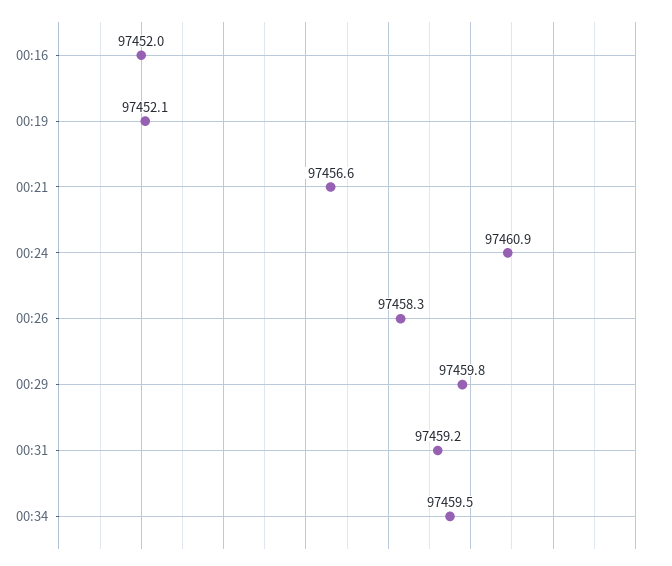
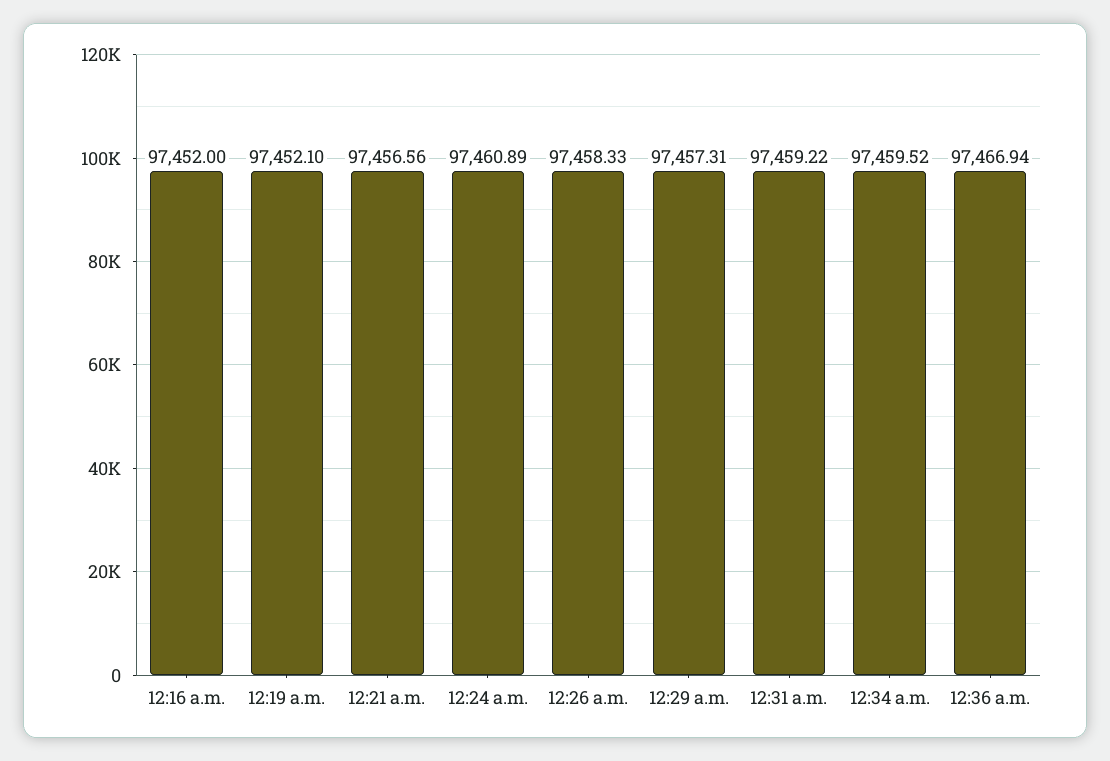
00:29: 97459.8 -> 97457.31
12:36 a.m.: none -> 97466.94

